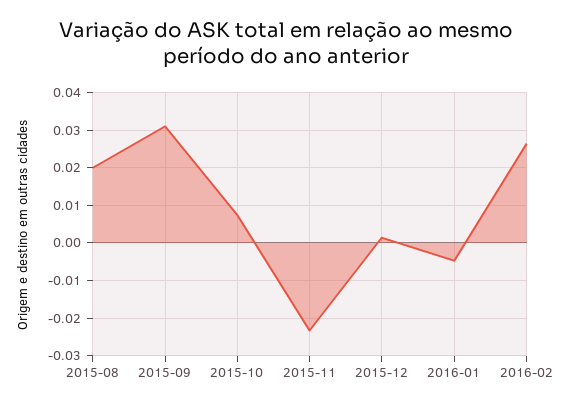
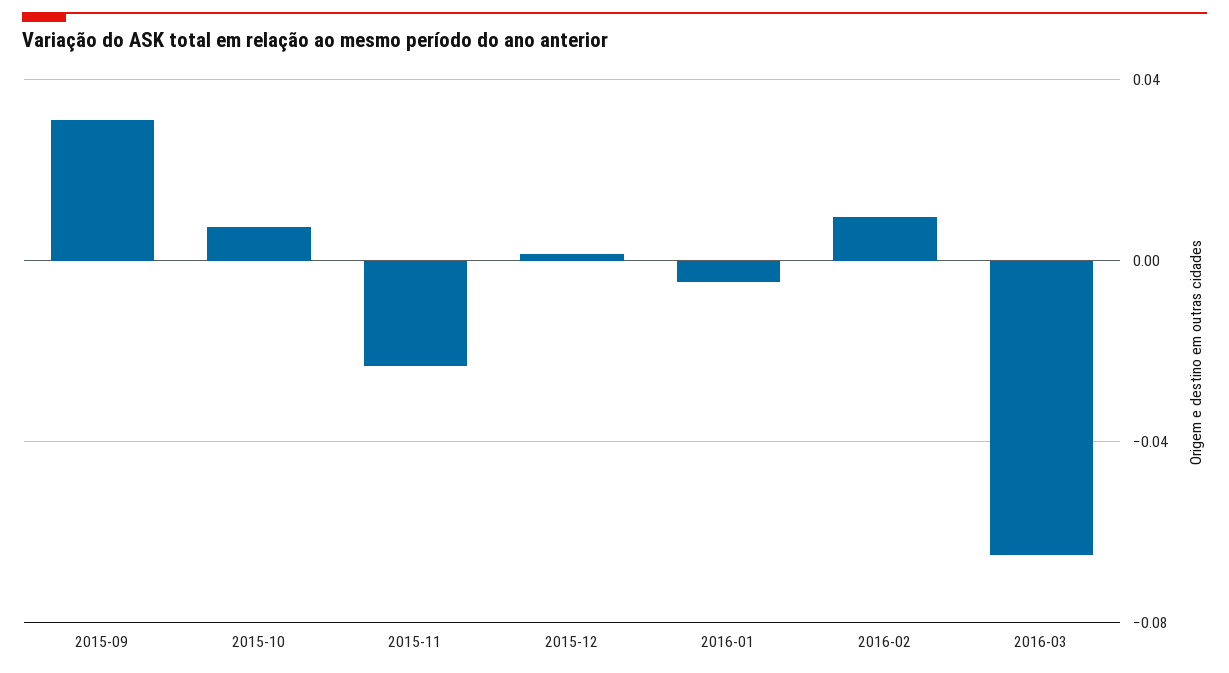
2015-08: 0.02 -> none
2016-02: 0.026 -> 0.01
2016-03: none -> -0.065

